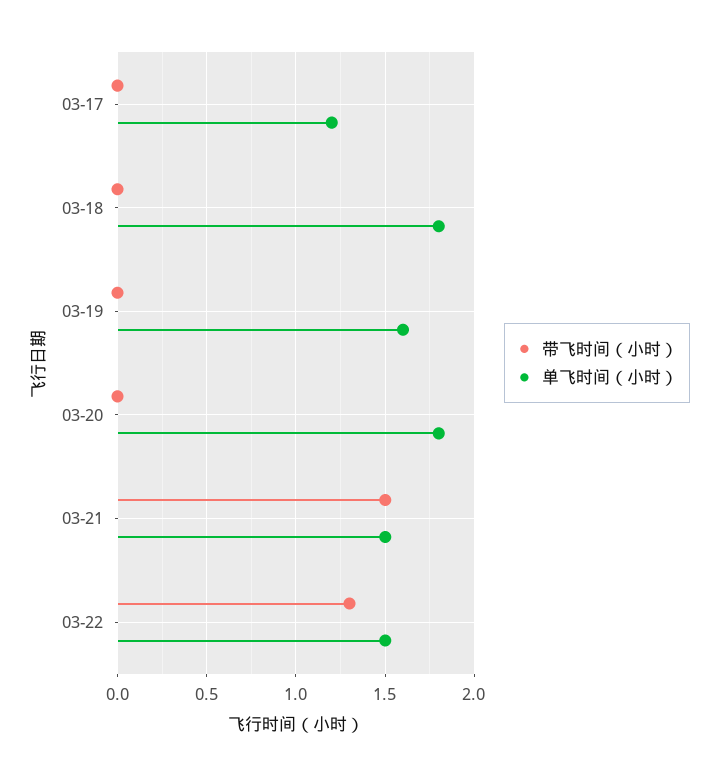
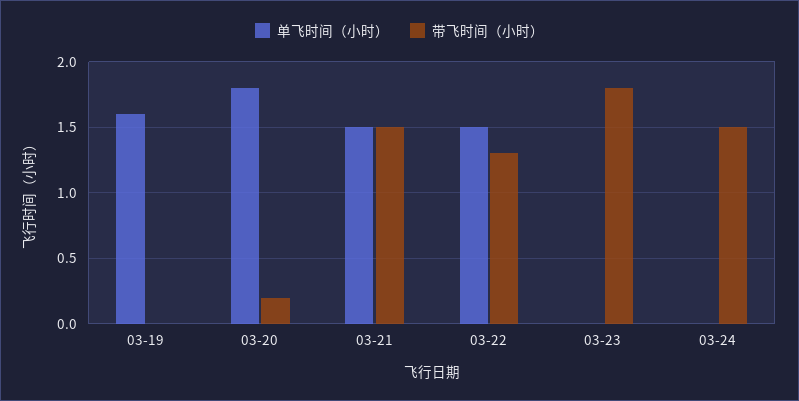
带飞时间（小时）, 03-17: 0 -> none
单飞时间（小时）, 03-17: 1.2 -> none
带飞时间（小时）, 03-18: 0 -> none
单飞时间（小时）, 03-18: 1.8 -> none
带飞时间（小时）, 03-20: 0 -> 0.2
单飞时间（小时）, 03-23: none -> 0
带飞时间（小时）, 03-23: none -> 1.8
单飞时间（小时）, 03-24: none -> 0
带飞时间（小时）, 03-24: none -> 1.5

